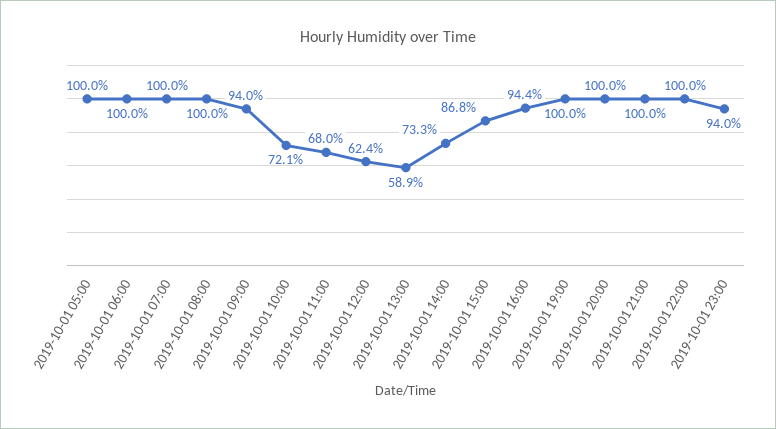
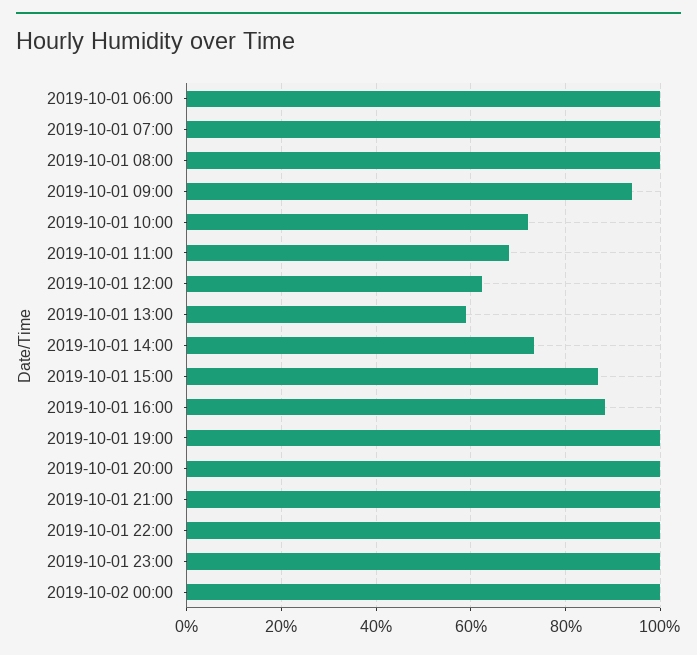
2019-10-01 05:00: 100 -> none
2019-10-01 16:00: 94.4 -> 88
2019-10-01 23:00: 94 -> 100
2019-10-02 00:00: none -> 100

